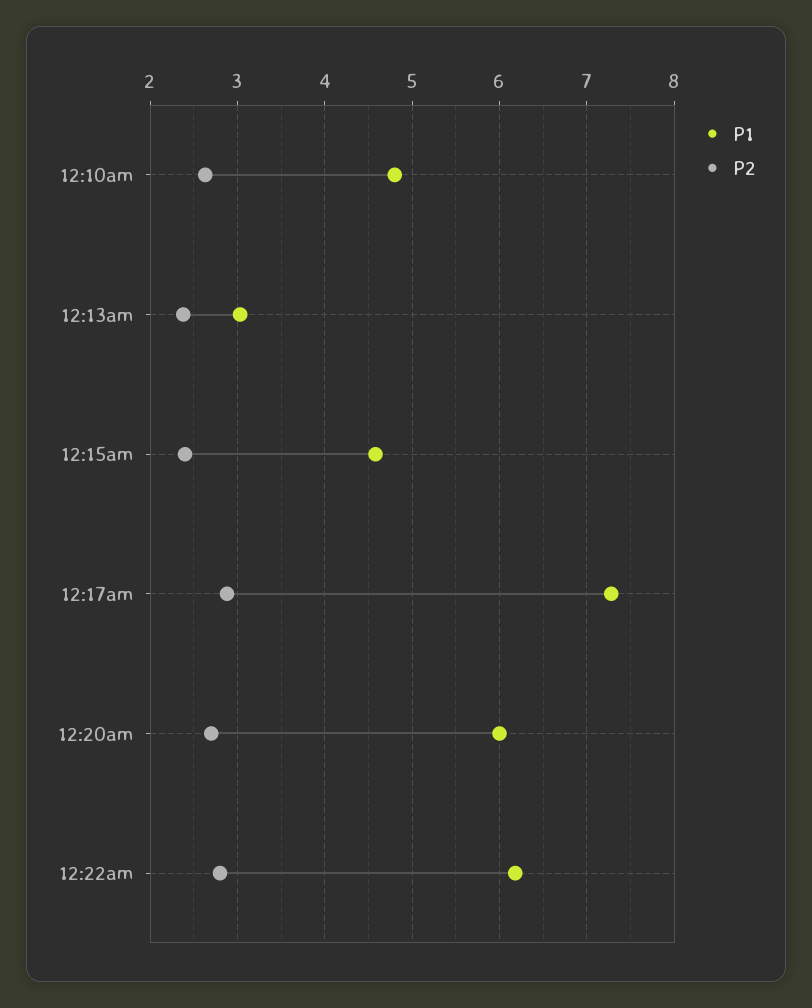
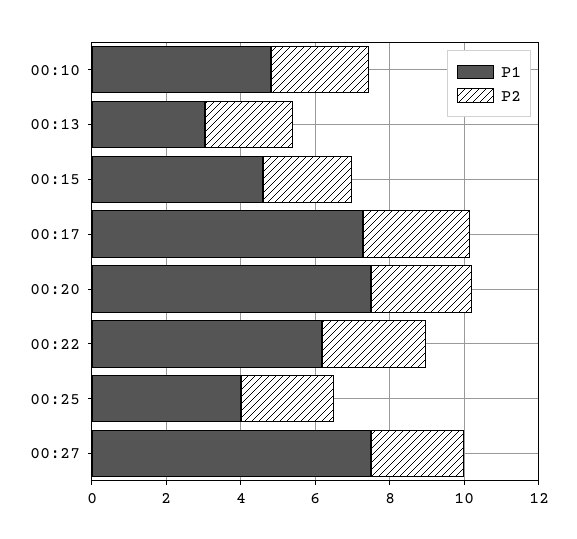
P1, 12:20am: 6 -> 7.5
P1, 00:25: none -> 4
P2, 00:25: none -> 2.5
P1, 00:27: none -> 7.5
P2, 00:27: none -> 2.5

